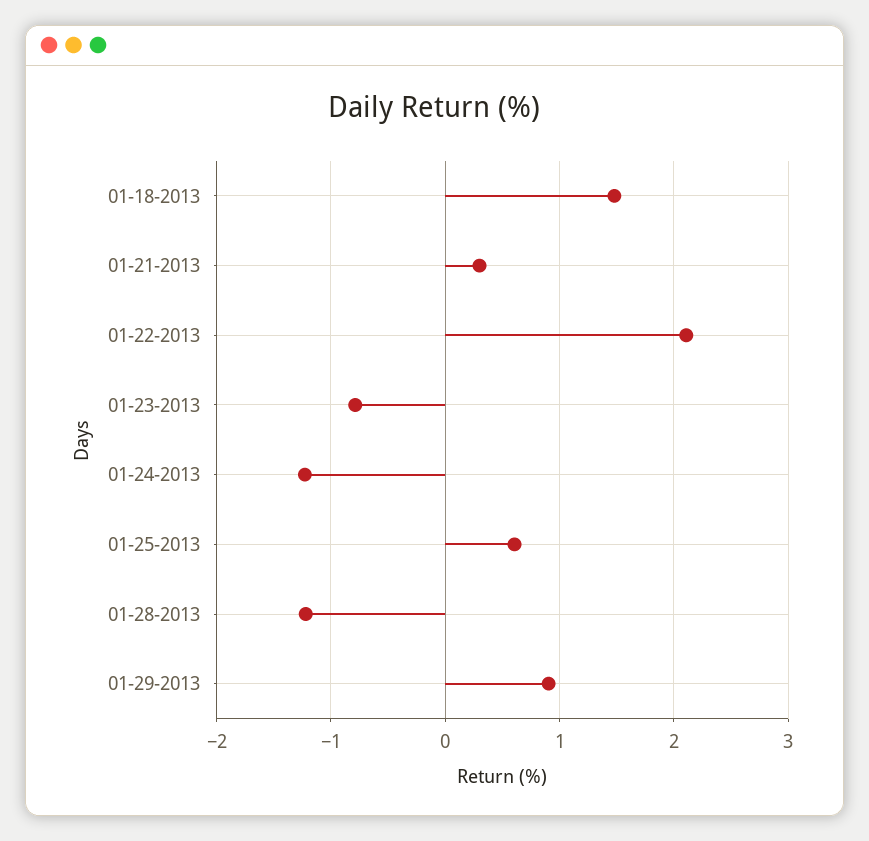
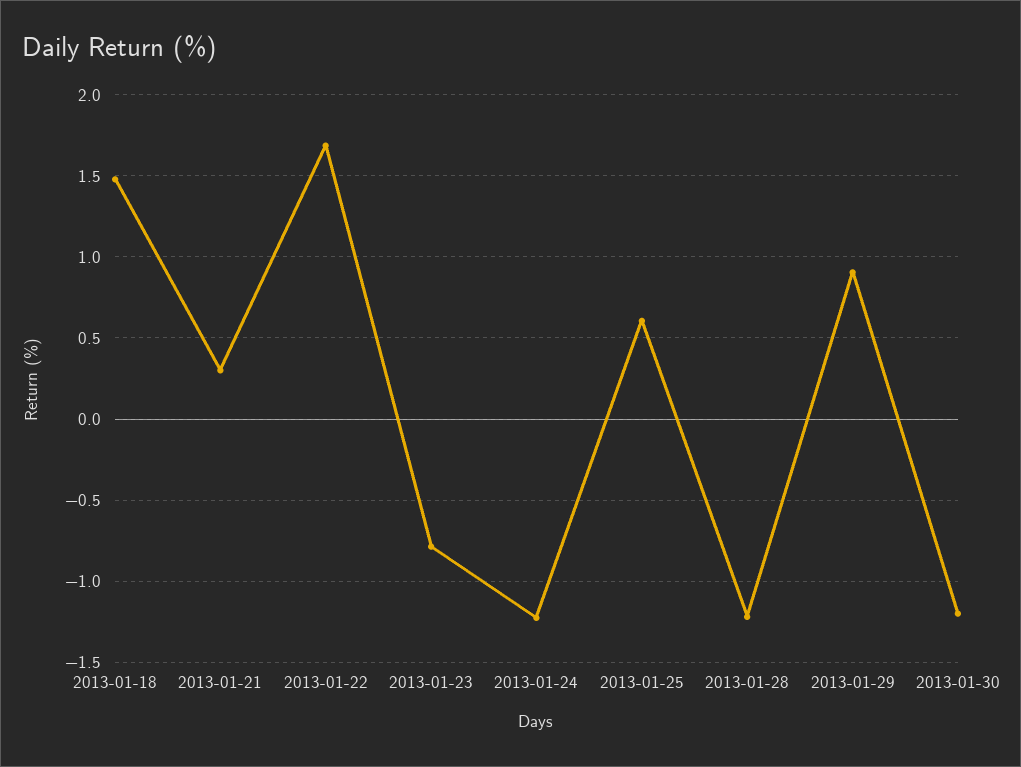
01-22-2013: 2.1 -> 1.7
2013-01-30: none -> -1.2

